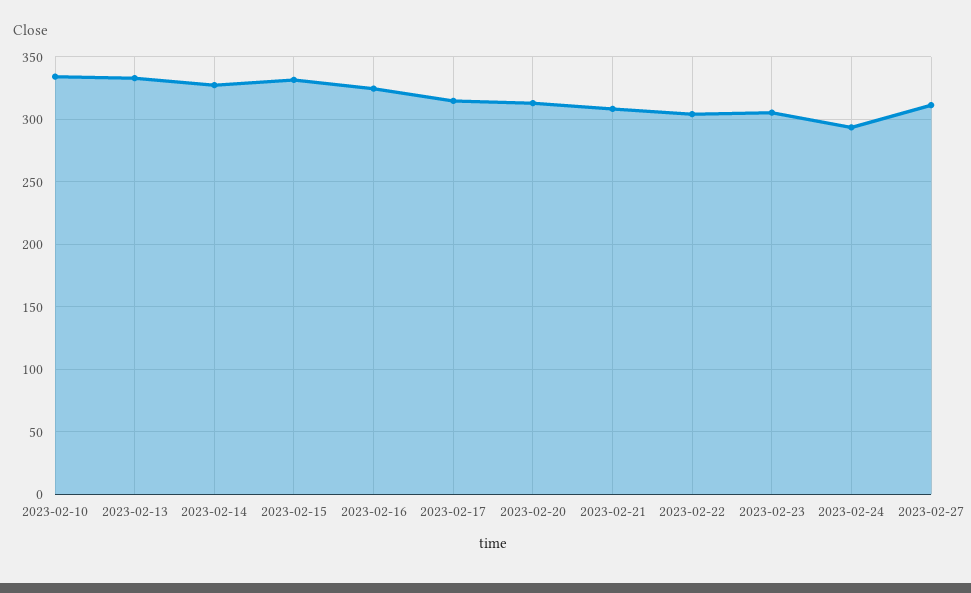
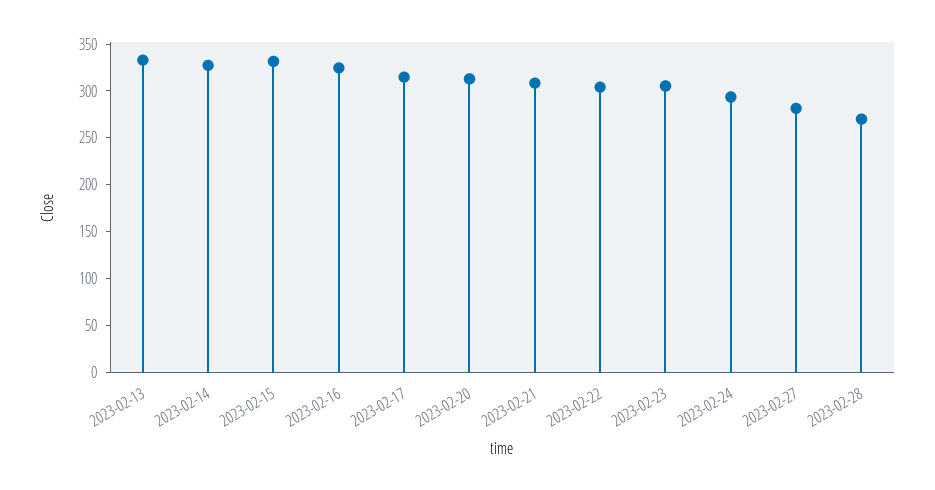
2023-02-10: 335 -> none
2023-02-27: 310 -> 280
2023-02-28: none -> 270

